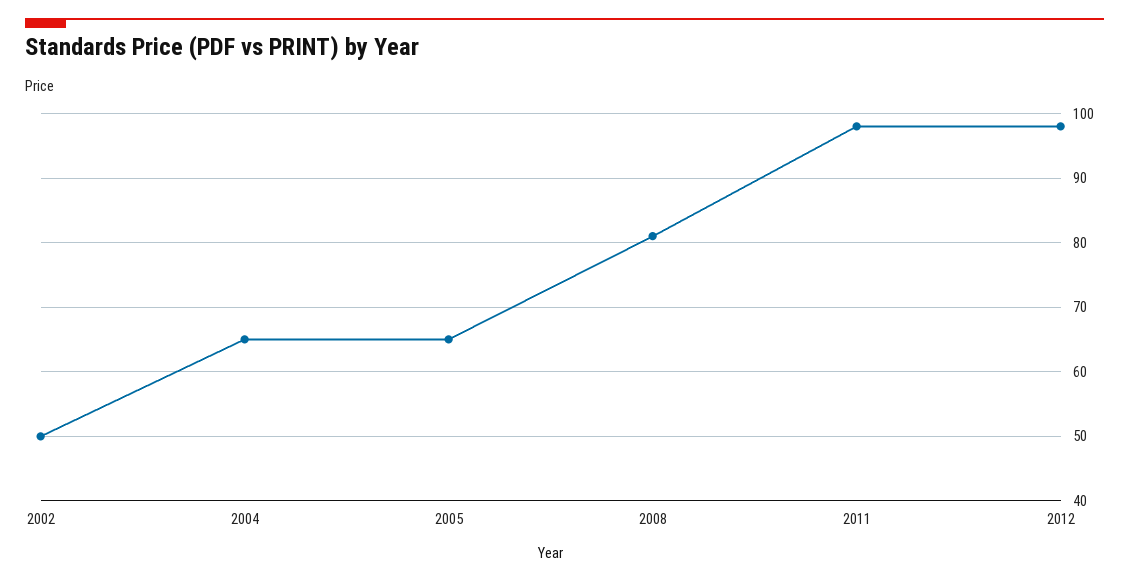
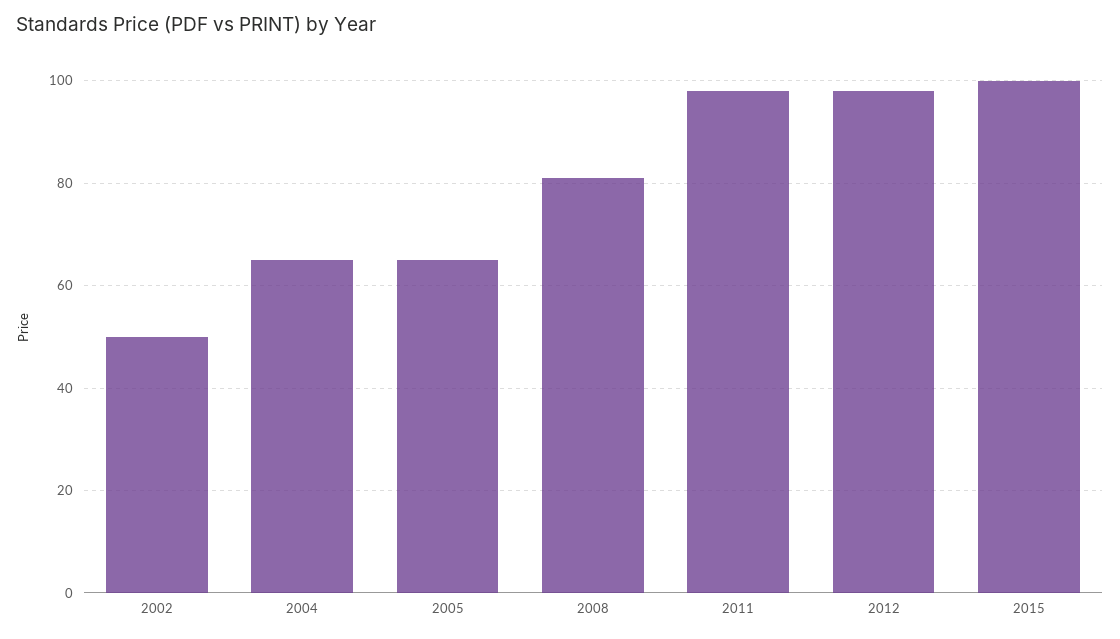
2015: none -> 100

